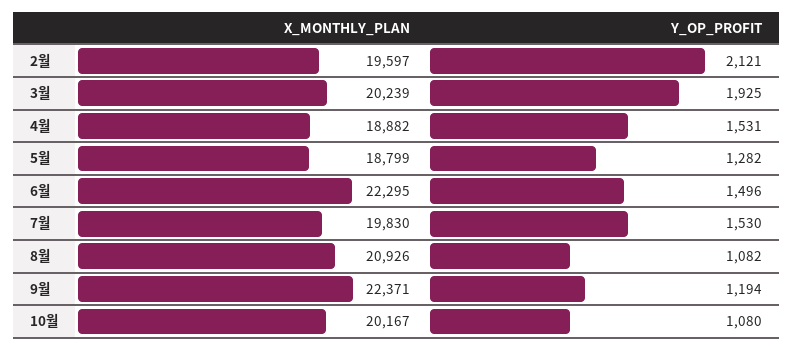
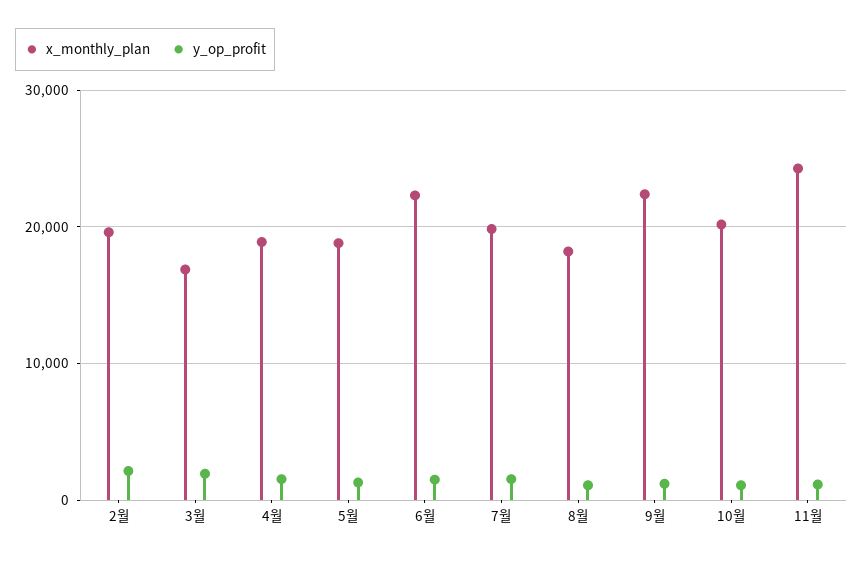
X_MONTHLY_PLAN, 3월: 20239 -> 17000
X_MONTHLY_PLAN, 8월: 20926 -> 18000
X_MONTHLY_PLAN, 11월: none -> 24000
Y_OP_PROFIT, 11월: none -> 1000

